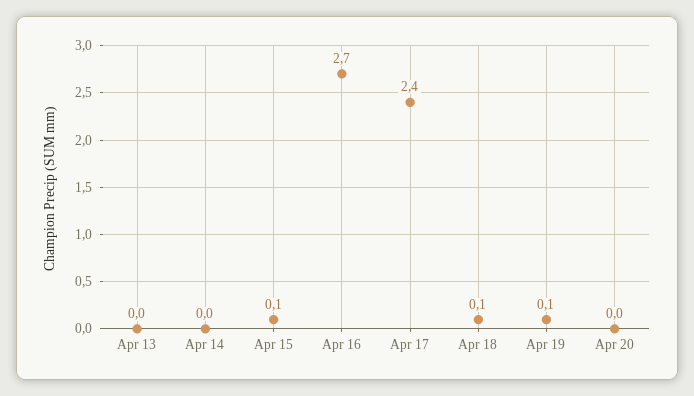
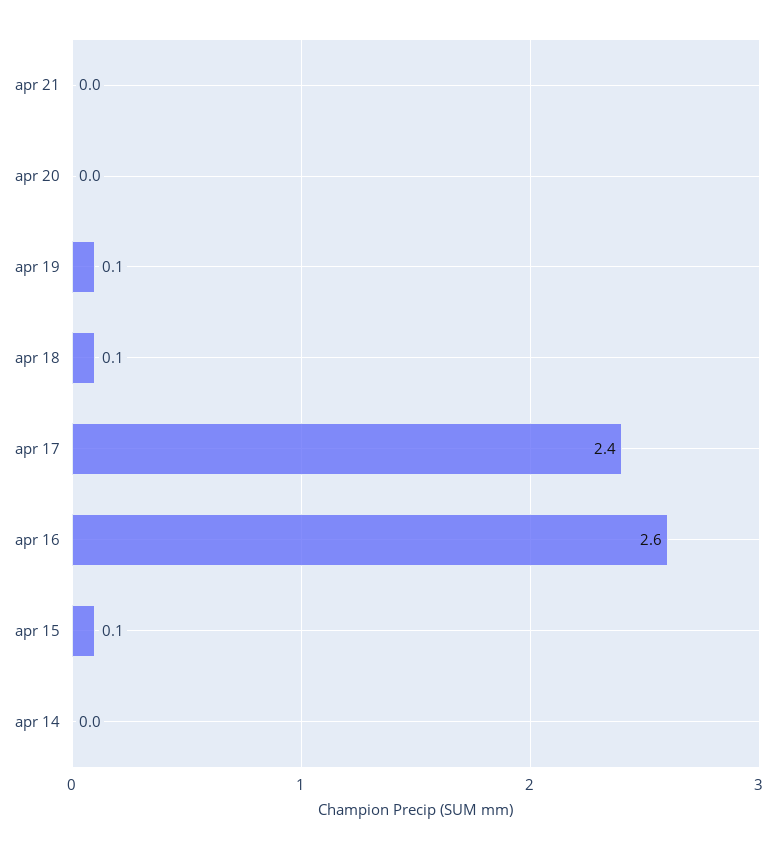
Apr 13: 0 -> none
Apr 16: 2.7 -> 2.6
apr 21: none -> 0

